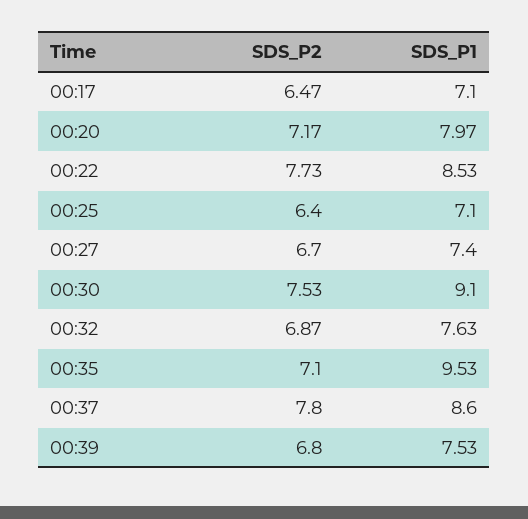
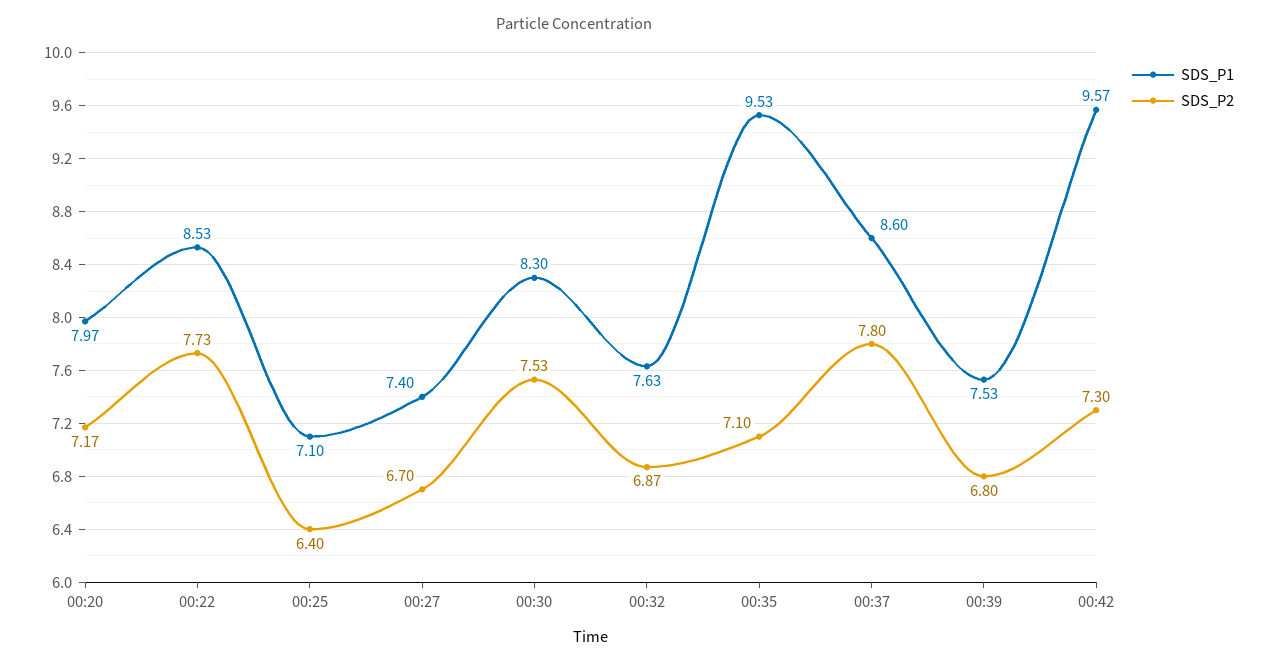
SDS_P2, 00:17: 6.47 -> none
SDS_P1, 00:17: 7.1 -> none
SDS_P1, 00:30: 9.1 -> 8.3
SDS_P1, 00:42: none -> 9.57
SDS_P2, 00:42: none -> 7.3

